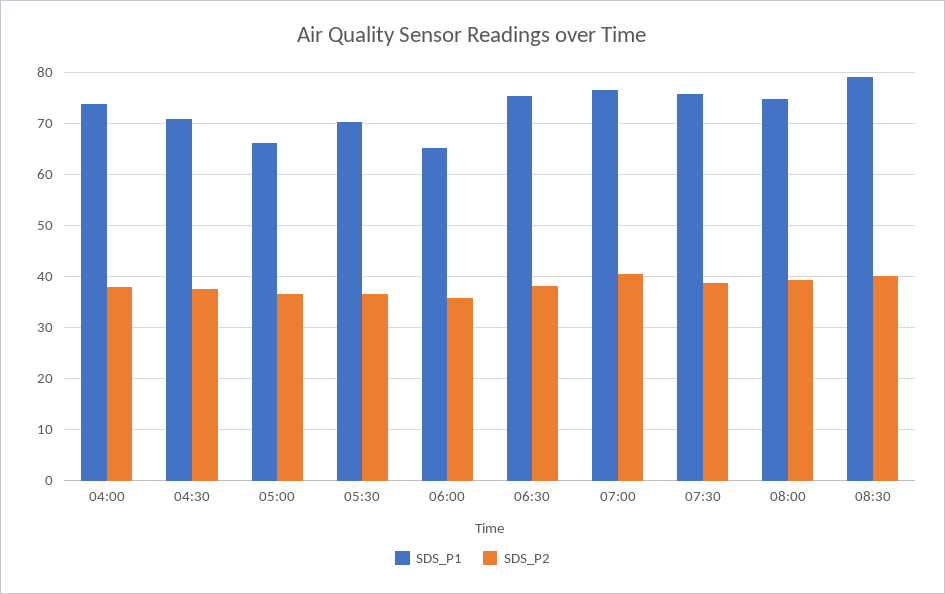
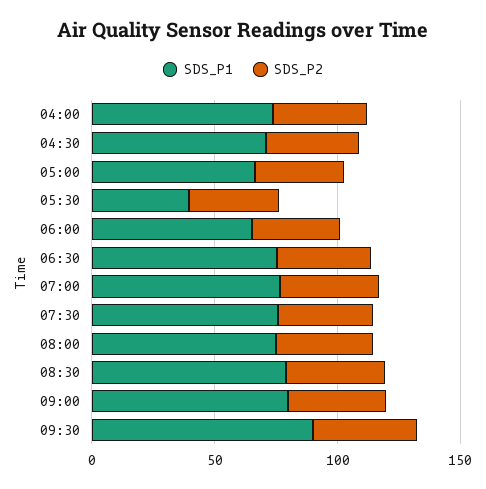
SDS_P1, 05:30: 70 -> 40
SDS_P1, 09:00: none -> 80
SDS_P2, 09:00: none -> 40
SDS_P1, 09:30: none -> 90
SDS_P2, 09:30: none -> 40

